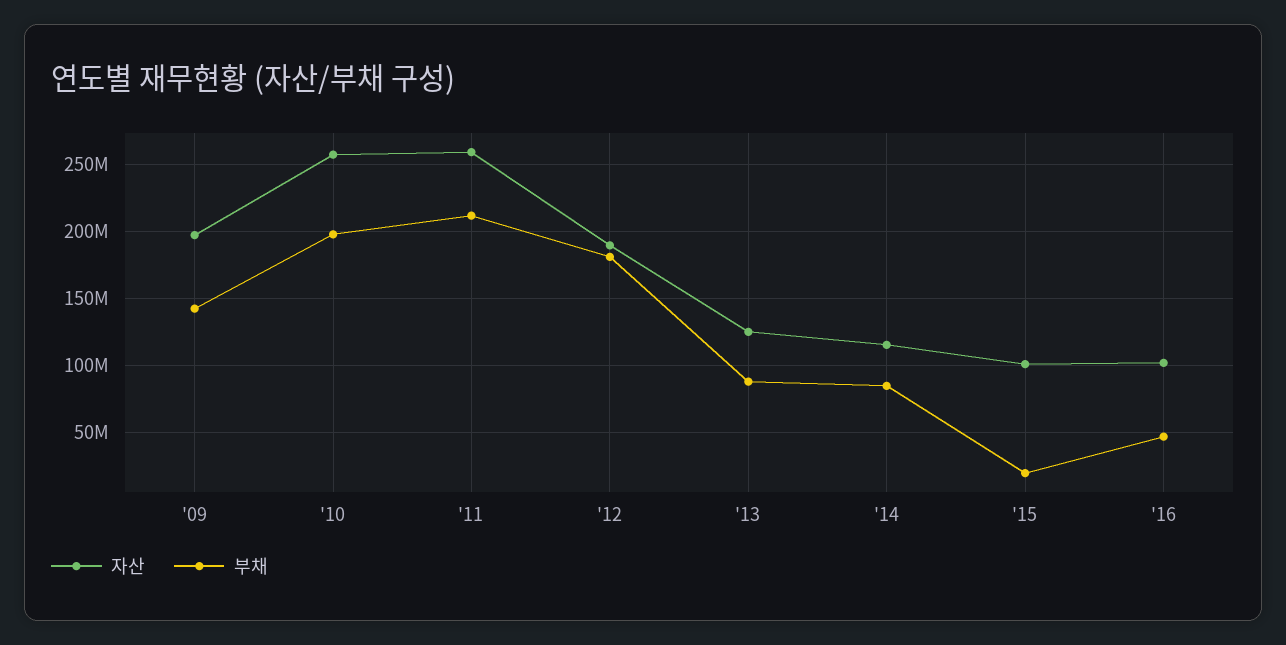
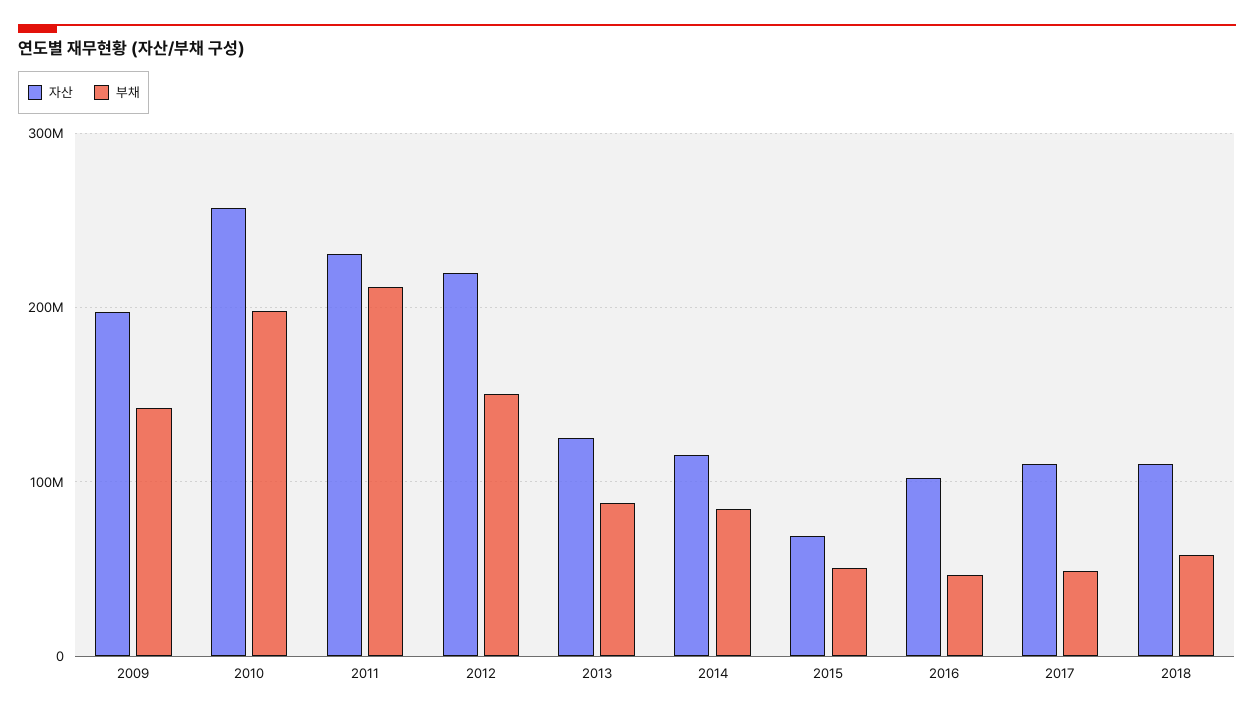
자산, '11: 260000000 -> 230000000
자산, '12: 190000000 -> 220000000
부채, '12: 180000000 -> 150000000
자산, '15: 100000000 -> 70000000
부채, '15: 20000000 -> 50000000
자산, 2017: none -> 110000000
부채, 2017: none -> 50000000
자산, 2018: none -> 110000000
부채, 2018: none -> 60000000

